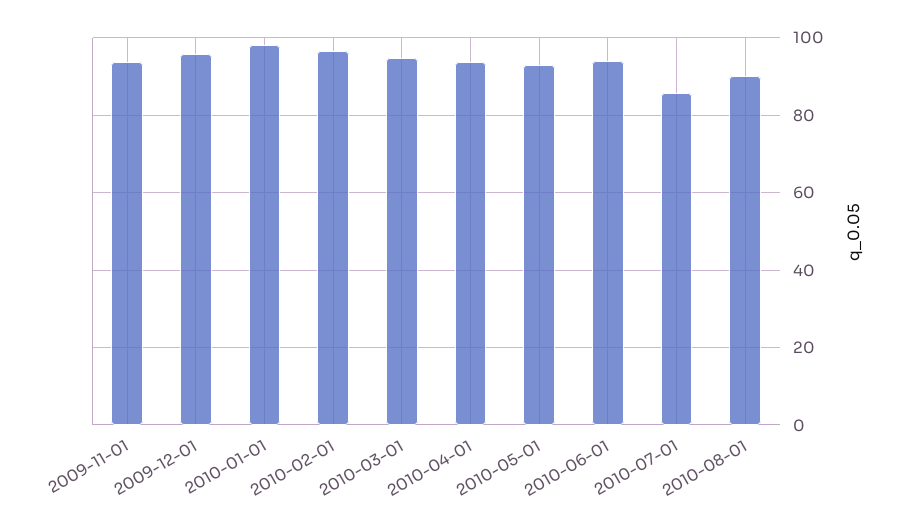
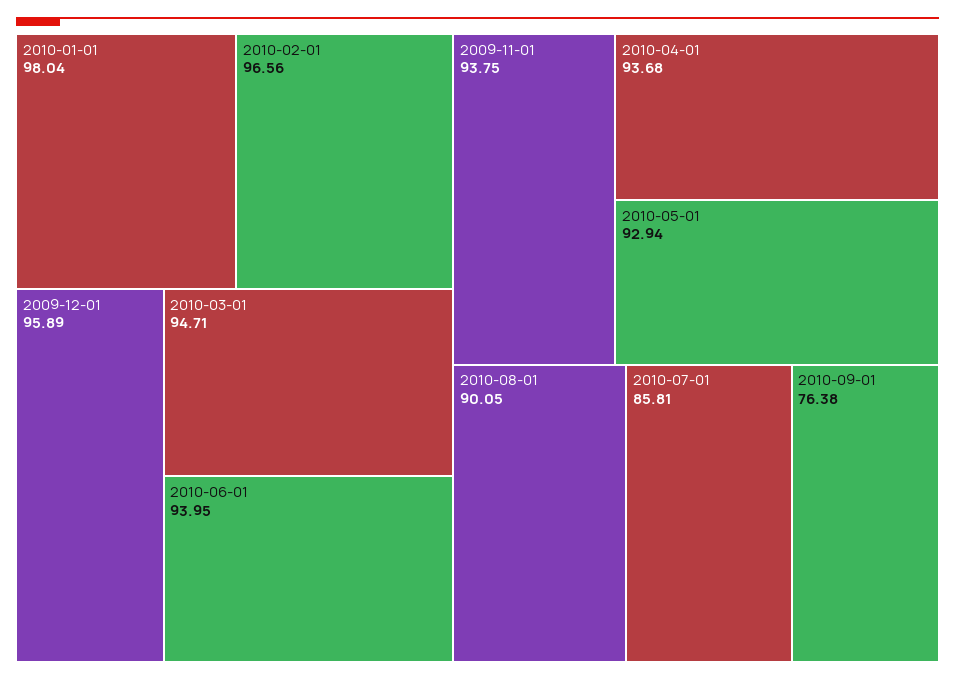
2010-09-01: none -> 76.38

